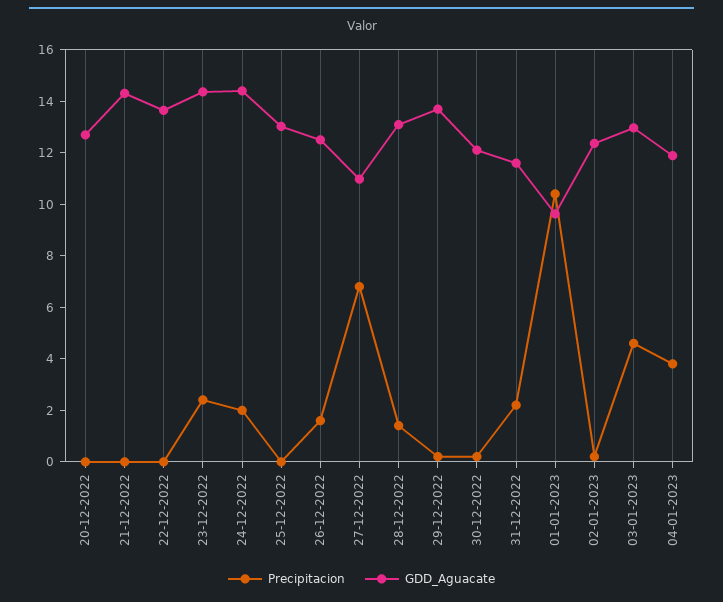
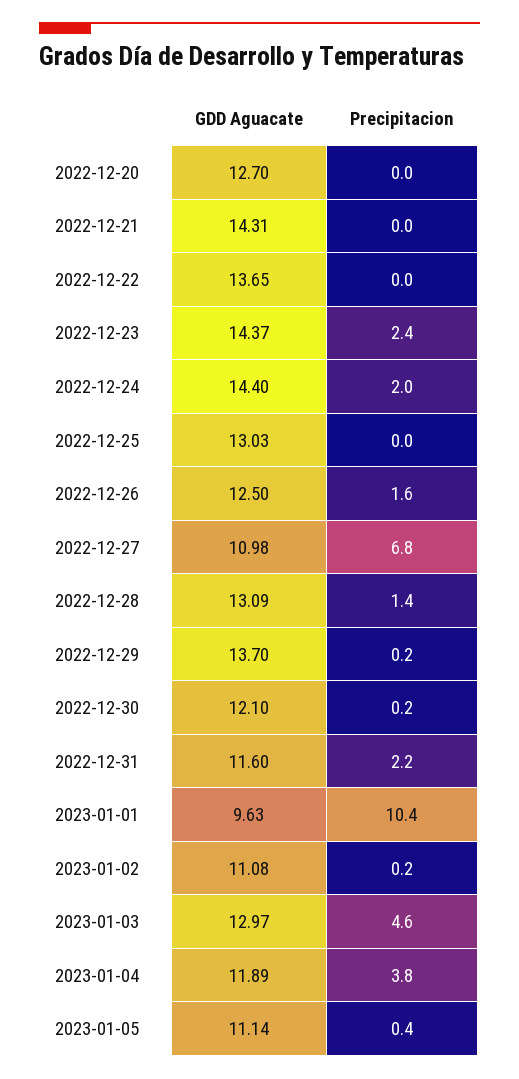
GDD_Aguacate, 02-01-2023: 12.5 -> 11.08
GDD_Aguacate, 2023-01-05: none -> 11.14
Precipitacion, 2023-01-05: none -> 0.4

